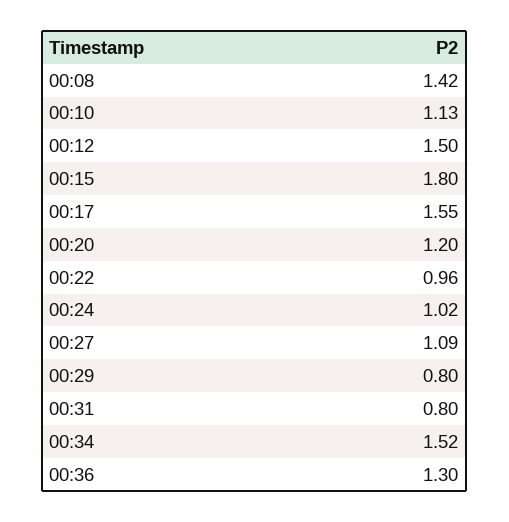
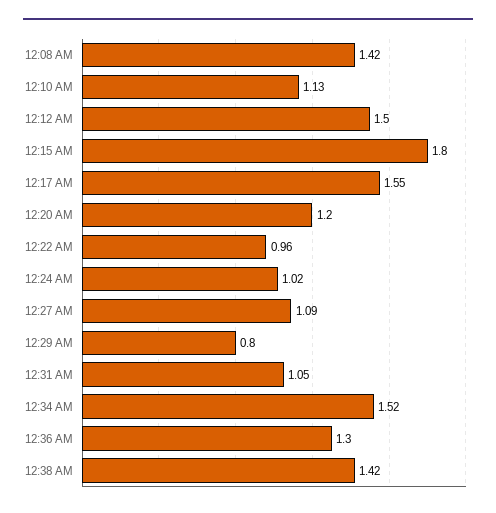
00:31: 0.8 -> 1.05
12:38 AM: none -> 1.42

